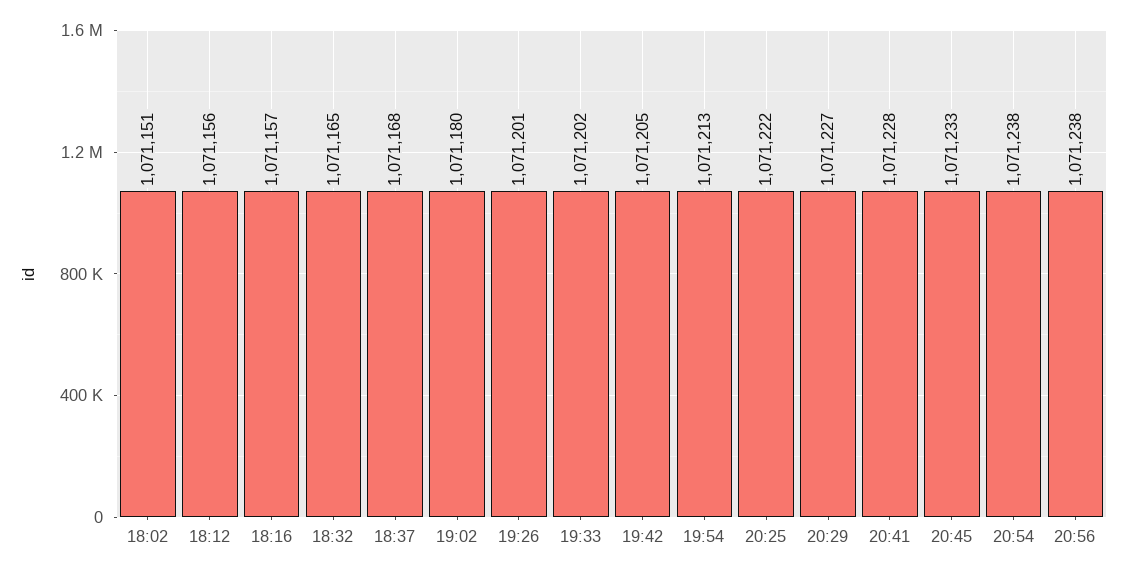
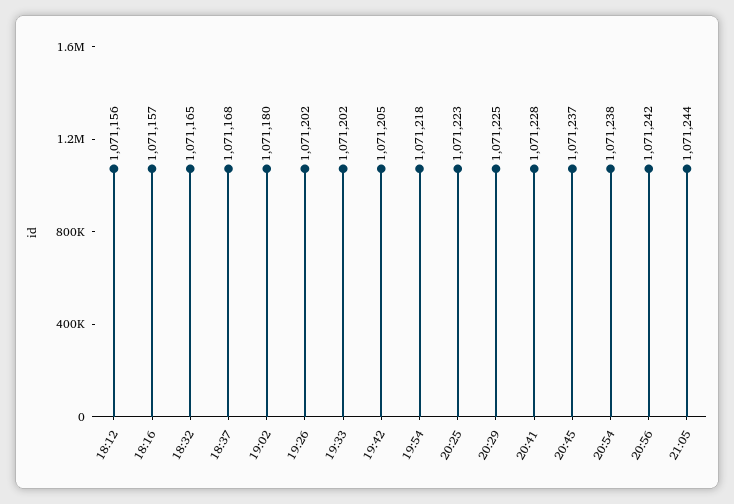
18:02: 1071151 -> none
19:26: 1071201 -> 1071202
19:54: 1071213 -> 1071218
20:25: 1071222 -> 1071223
20:29: 1071227 -> 1071225
20:45: 1071233 -> 1071237
20:56: 1071238 -> 1071242
21:05: none -> 1071244

